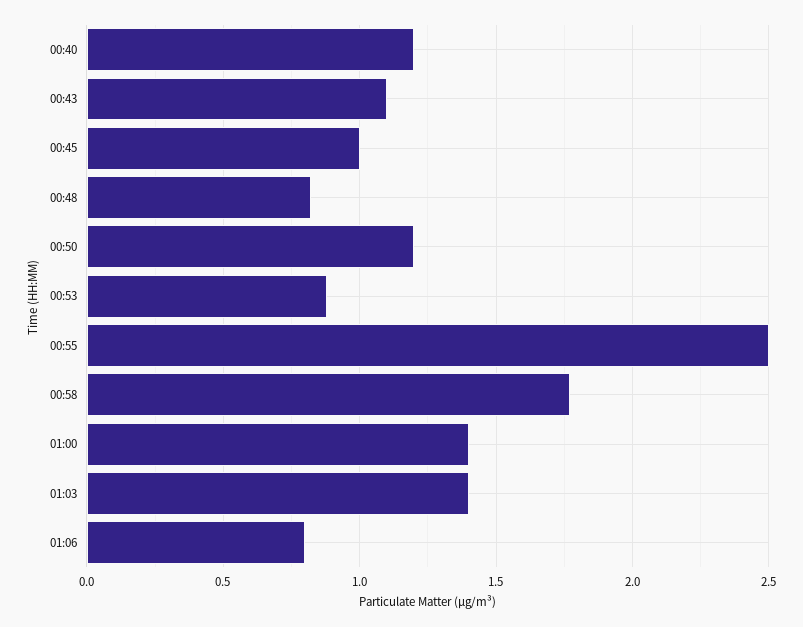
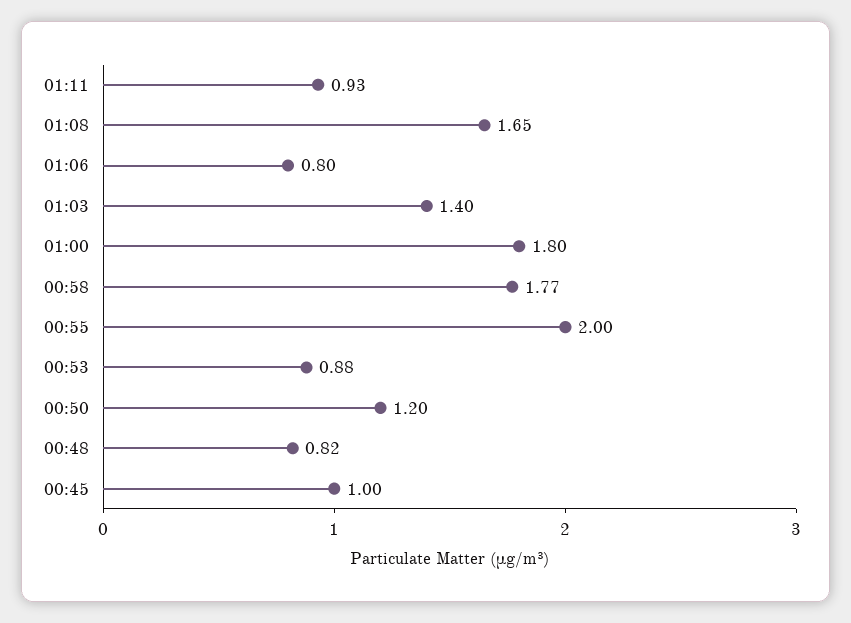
00:40: 1.2 -> none
00:43: 1.1 -> none
00:55: 2.5 -> 2
01:00: 1.4 -> 1.8
01:11: none -> 0.93
01:08: none -> 1.65

